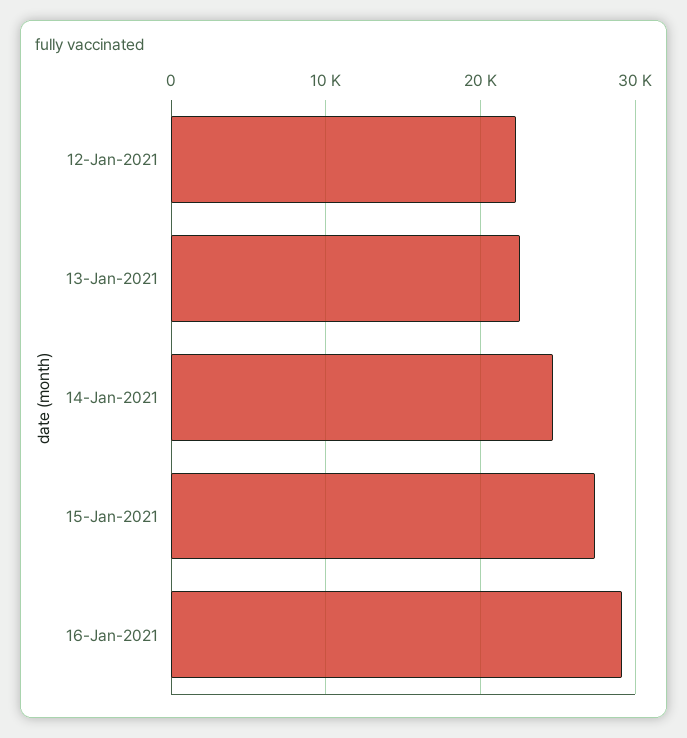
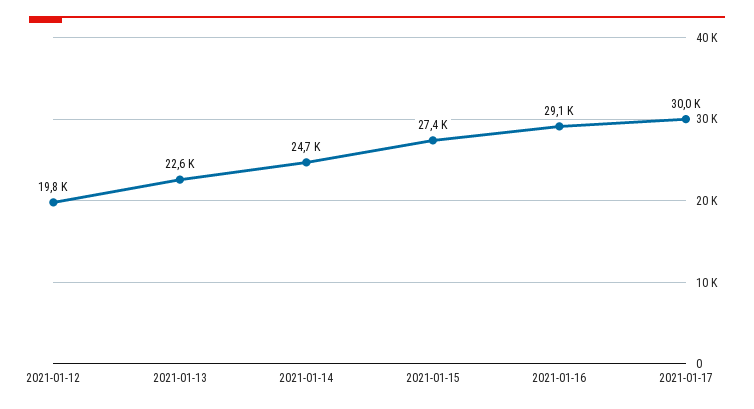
12-Jan-2021: 22000 -> 19800
2021-01-17: none -> 30000

